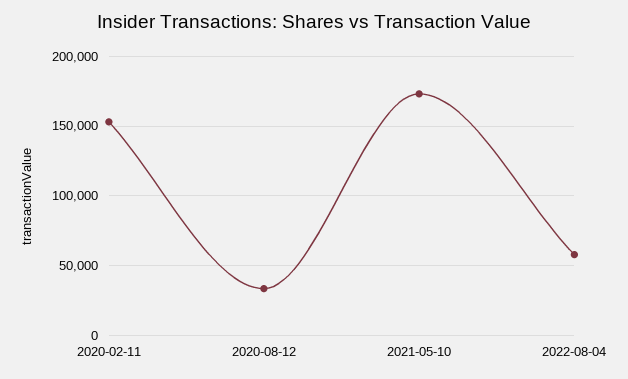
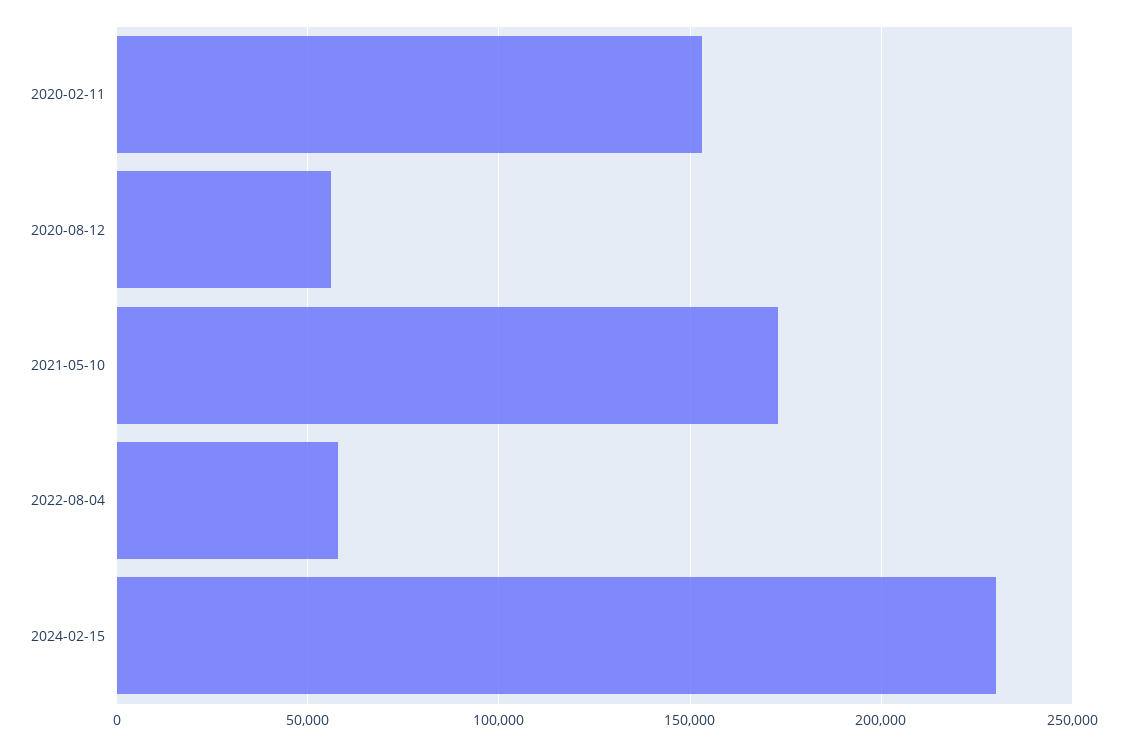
2020-08-12: 35000 -> 55000
2024-02-15: none -> 230000

